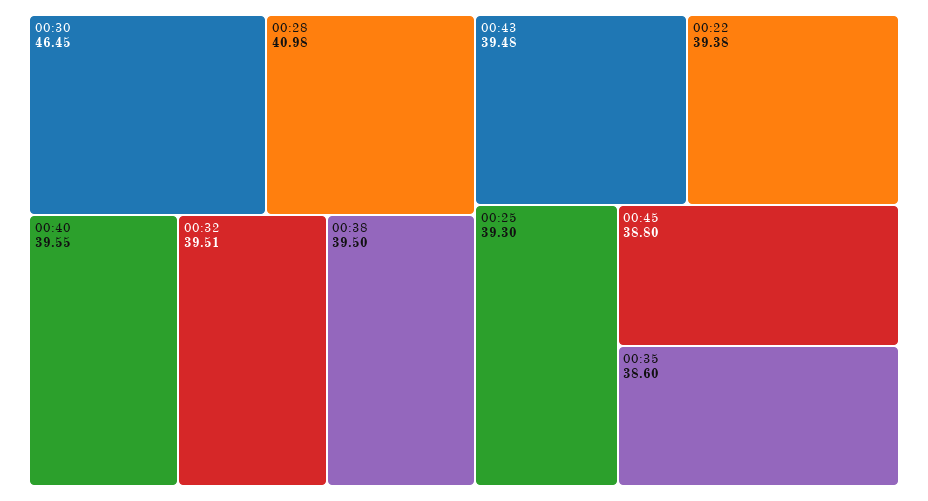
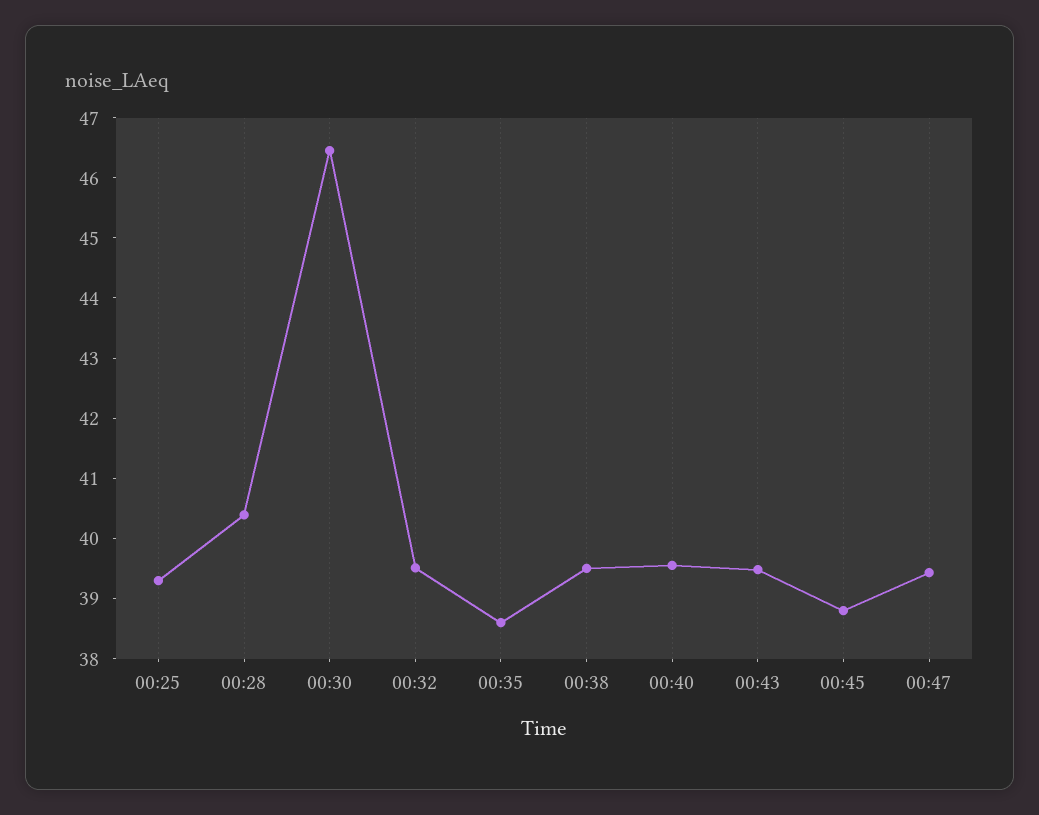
00:28: 40.98 -> 40.4
00:22: 39.38 -> none
00:47: none -> 39.4

